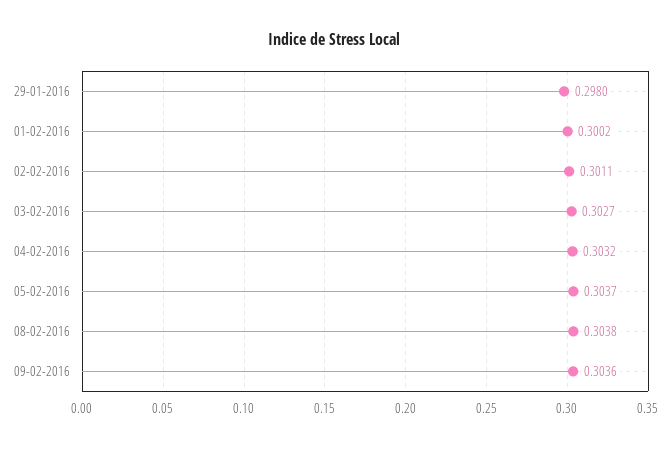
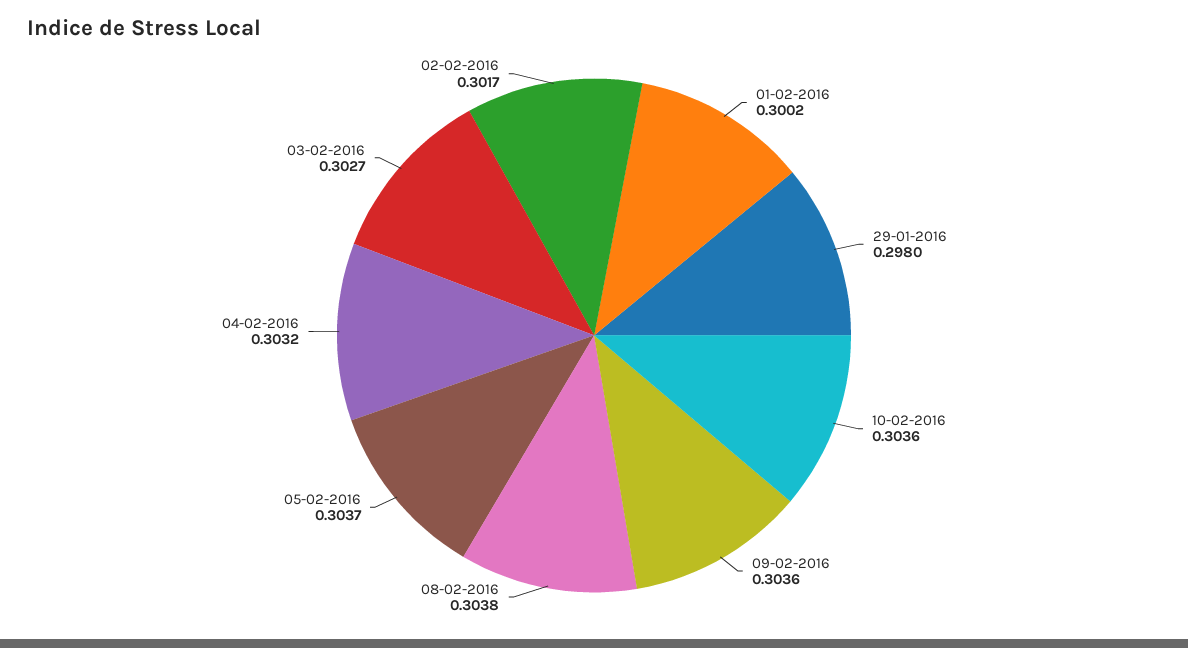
02-02-2016: 0.3011 -> 0.3017
10-02-2016: none -> 0.3036

